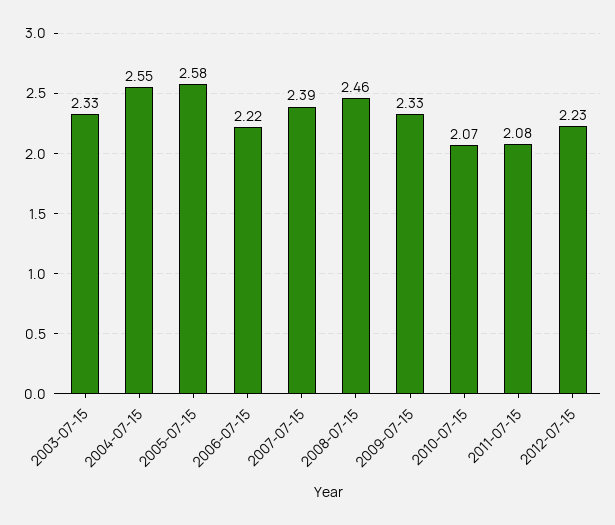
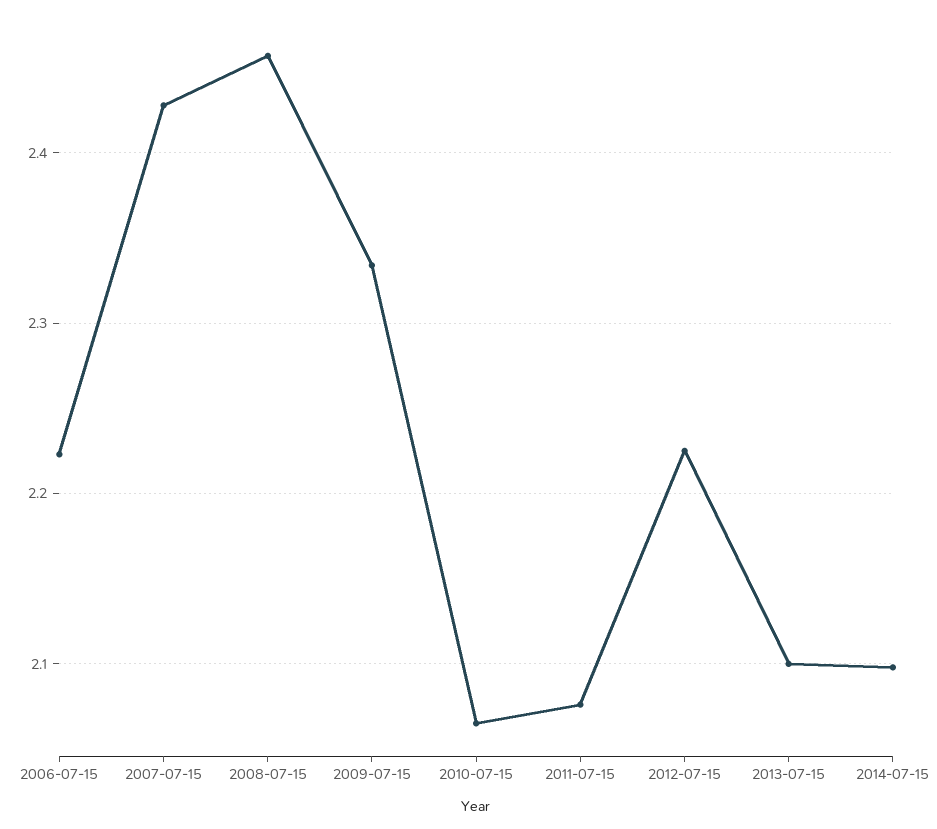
2003-07-15: 2.33 -> none
2004-07-15: 2.55 -> none
2005-07-15: 2.58 -> none
2007-07-15: 2.39 -> 2.43
2013-07-15: none -> 2.1
2014-07-15: none -> 2.1

